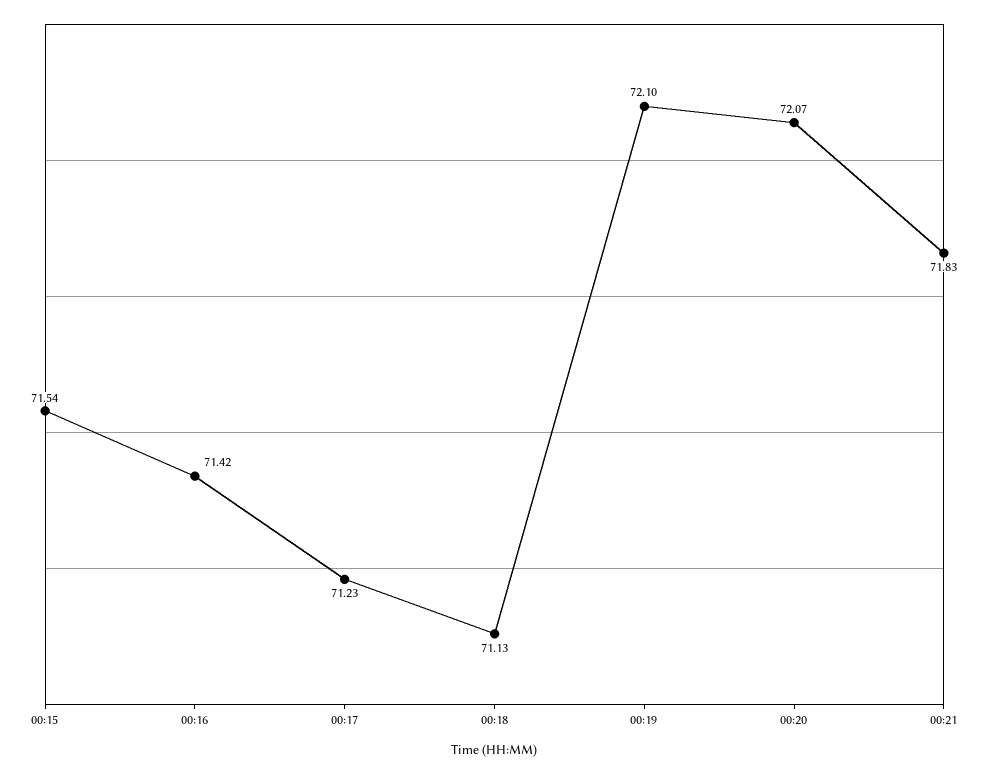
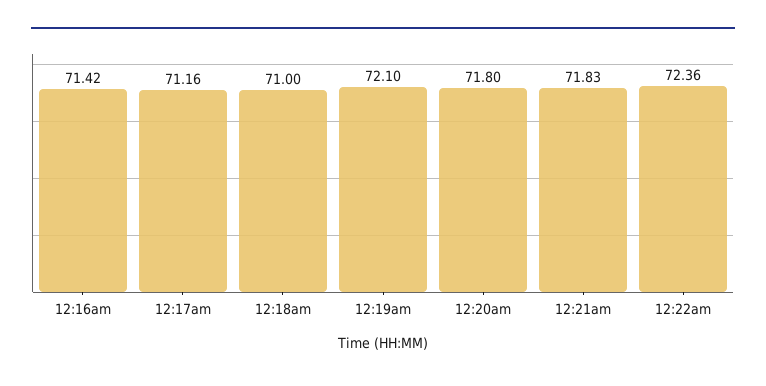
00:15: 71.54 -> none
00:17: 71.23 -> 71.16
00:18: 71.13 -> 71
00:20: 72.07 -> 71.8
12:22am: none -> 72.36

